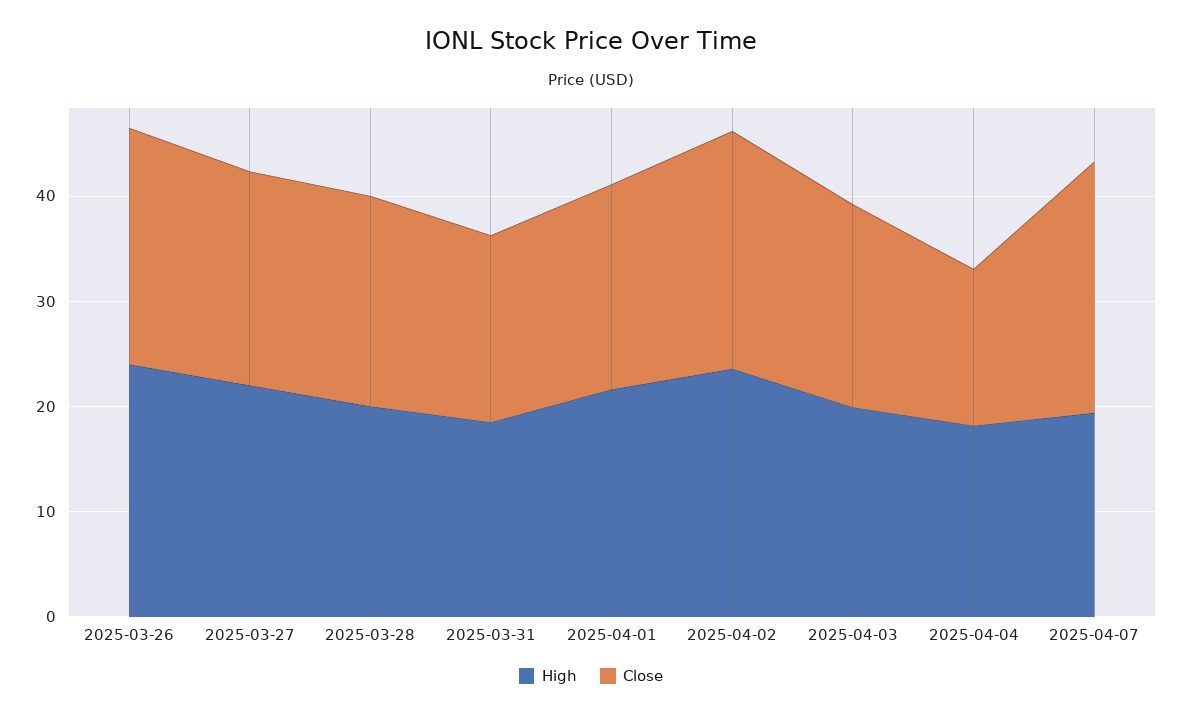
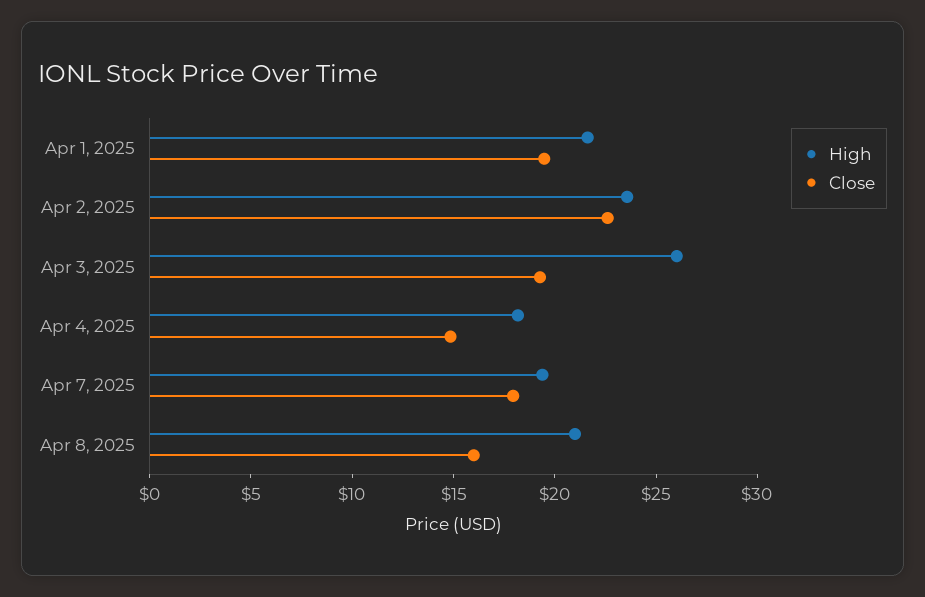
High, 2025-03-26: 24 -> none
Close, 2025-03-26: 22 -> none
High, 2025-03-27: 22 -> none
Close, 2025-03-27: 20 -> none
High, 2025-03-28: 20 -> none
Close, 2025-03-28: 20 -> none
High, 2025-03-31: 18 -> none
Close, 2025-03-31: 18 -> none
High, 2025-04-03: 20 -> 26
Close, 2025-04-07: 24 -> 18
High, Apr 8, 2025: none -> 21
Close, Apr 8, 2025: none -> 16

